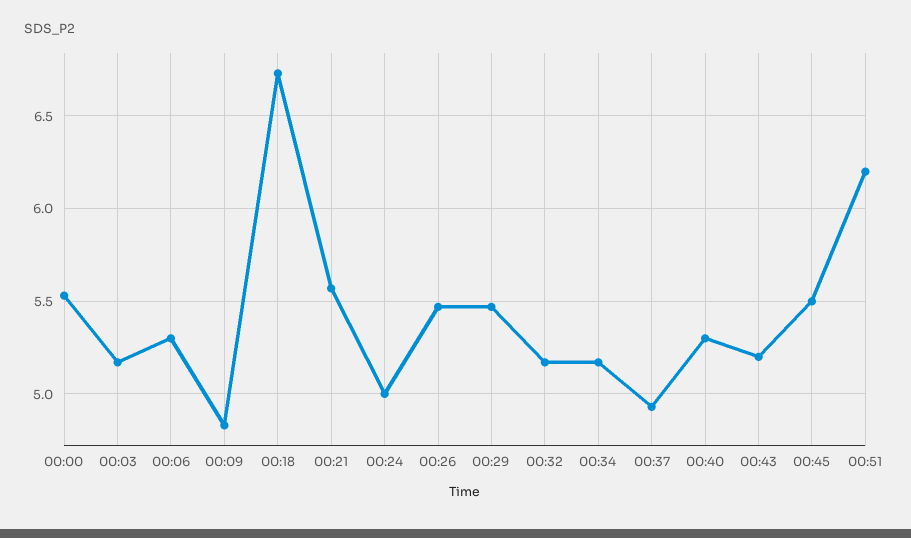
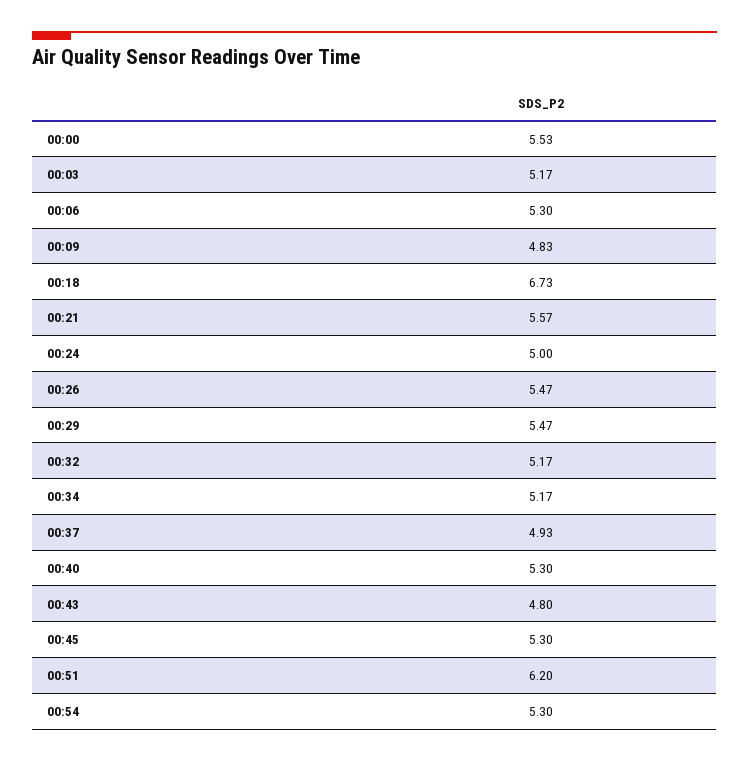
00:43: 5.2 -> 4.8
00:45: 5.5 -> 5.3
00:54: none -> 5.3

